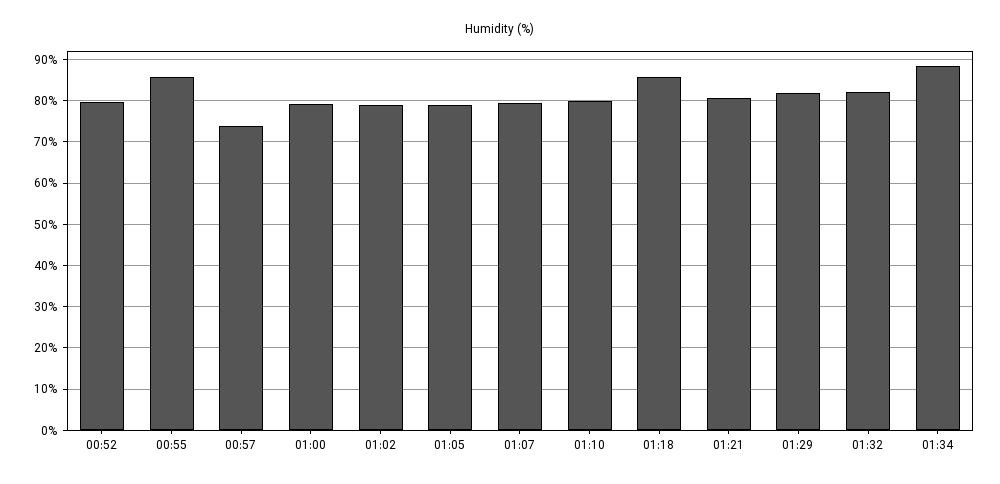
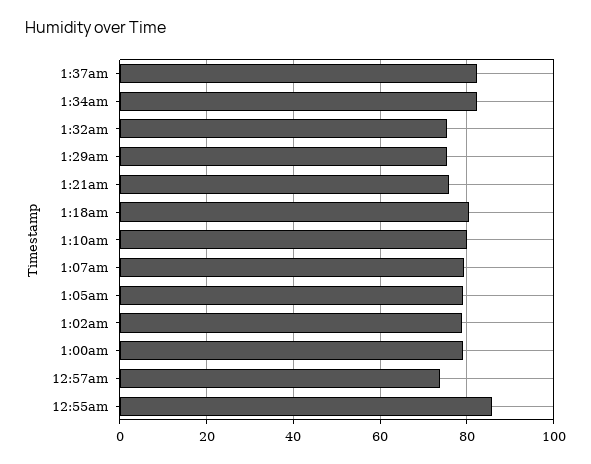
00:52: 80 -> none
01:18: 86 -> 80
01:21: 80 -> 76
01:29: 82 -> 76
01:32: 82 -> 76
01:34: 88 -> 82
1:37am: none -> 82

